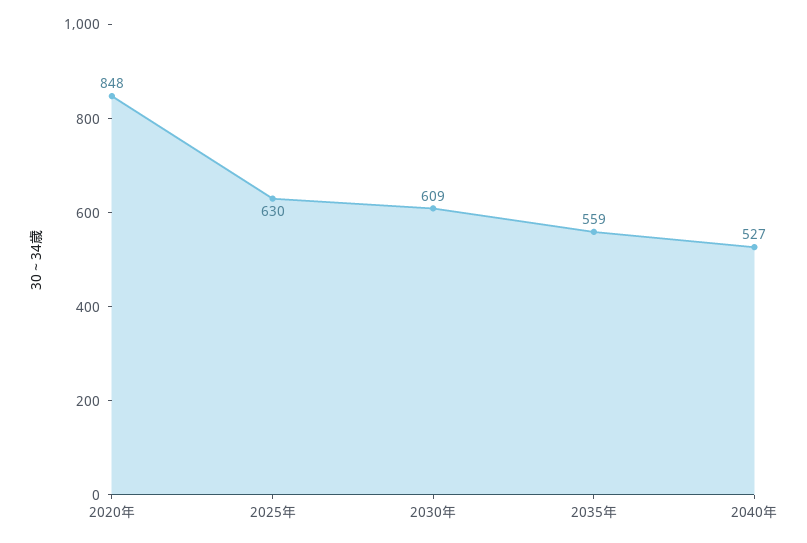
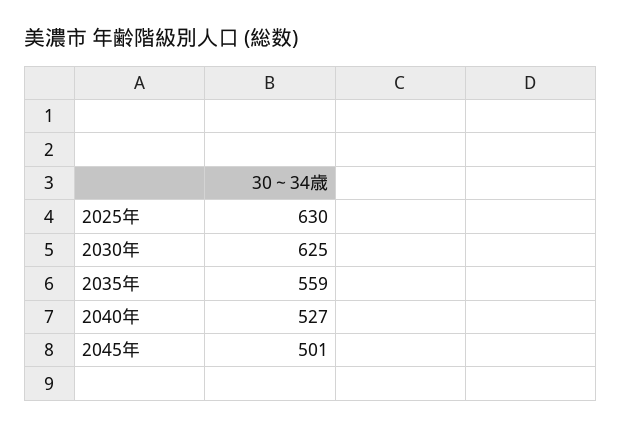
2020年: 848 -> none
2030年: 609 -> 625
2045年: none -> 501

